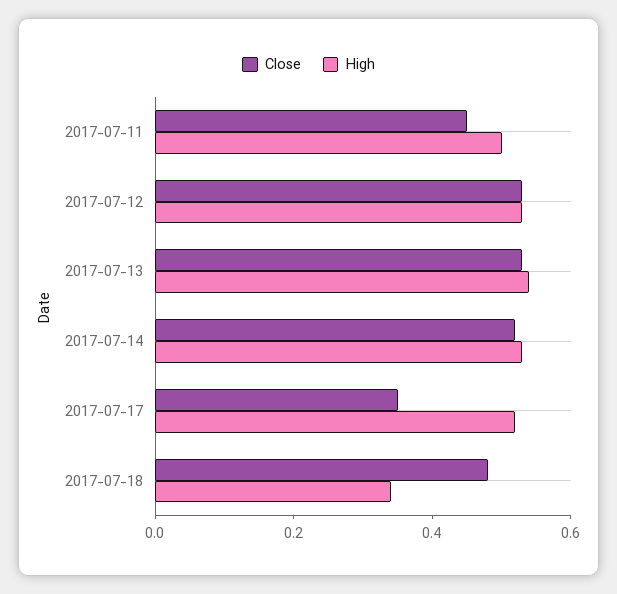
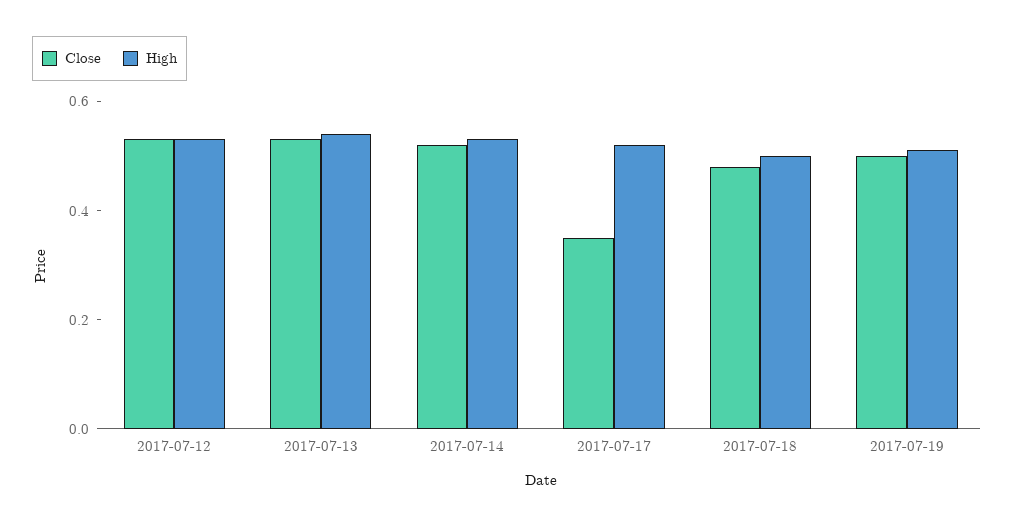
Close, 2017-07-11: 0.45 -> none
High, 2017-07-11: 0.5 -> none
High, 2017-07-18: 0.35 -> 0.5
Close, 2017-07-19: none -> 0.5
High, 2017-07-19: none -> 0.5

